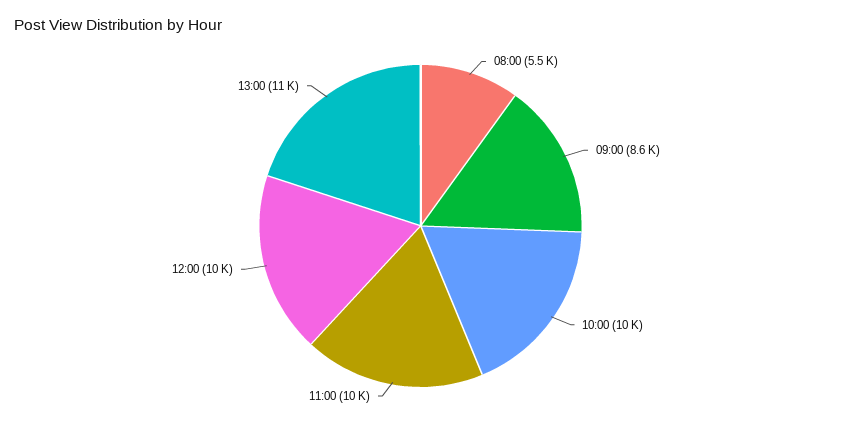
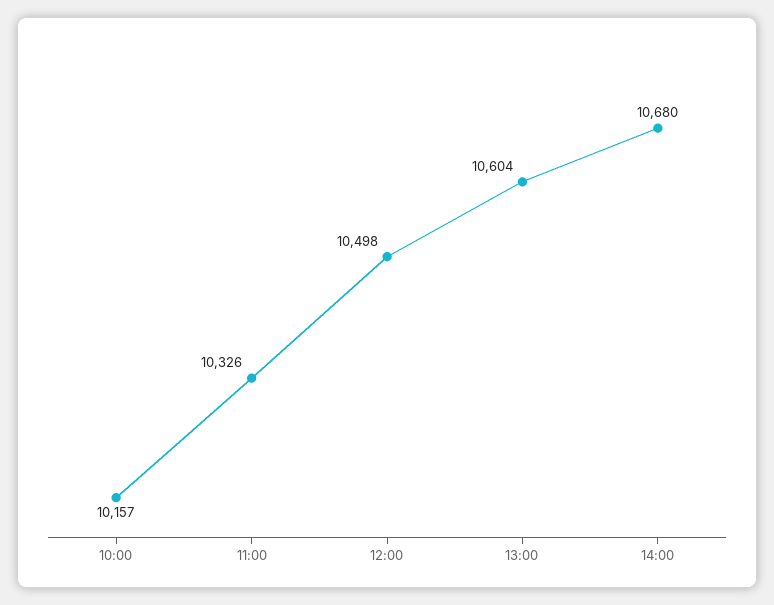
08:00: 5500 -> none
09:00: 8600 -> none
14:00: none -> 10680

